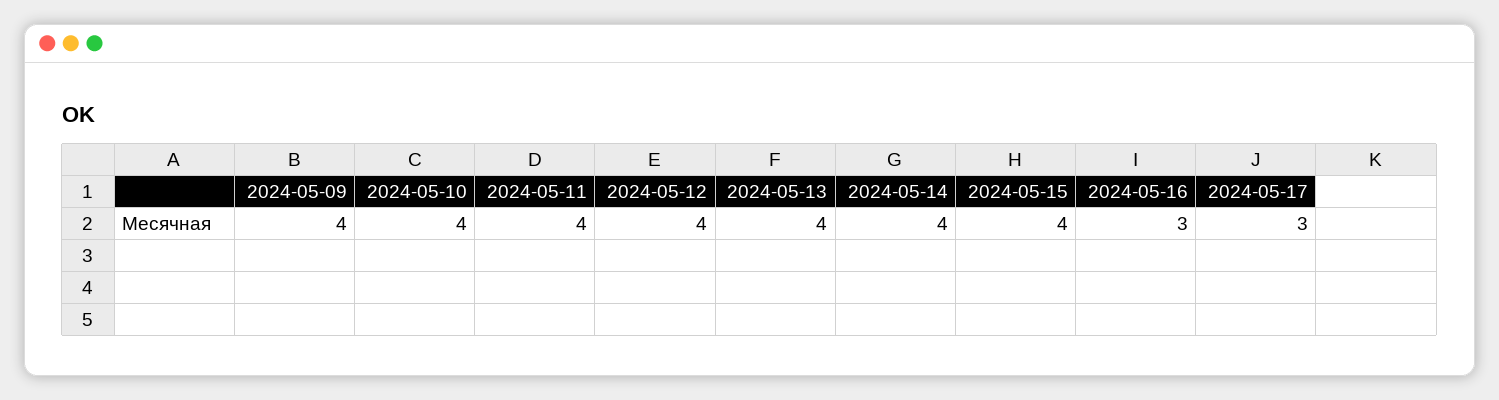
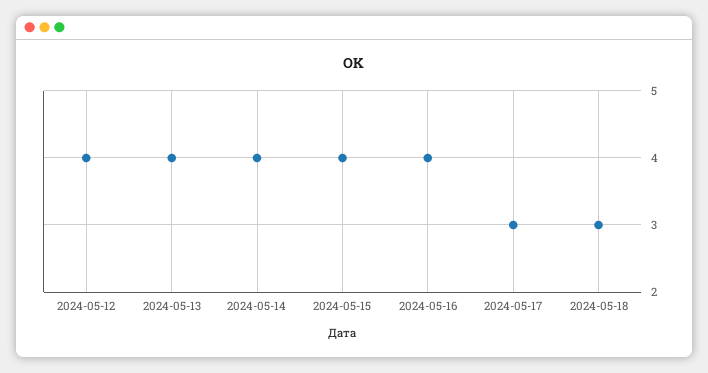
2024-05-09: 4 -> none
2024-05-10: 4 -> none
2024-05-11: 4 -> none
2024-05-16: 3 -> 4
2024-05-18: none -> 3

